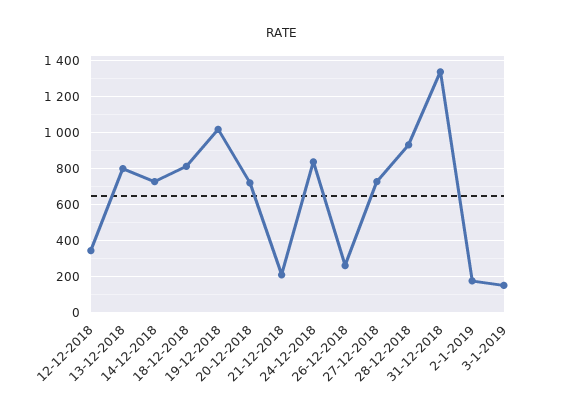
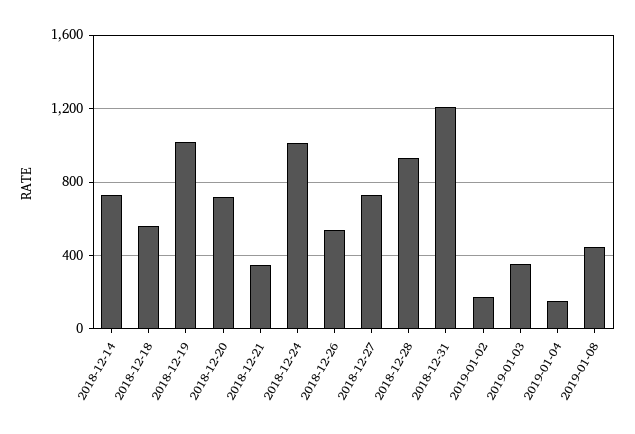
12-12-2018: 350 -> none
13-12-2018: 800 -> none
18-12-2018: 800 -> 550
21-12-2018: 200 -> 350
24-12-2018: 850 -> 1000
26-12-2018: 250 -> 550
31-12-2018: 1350 -> 1200
3-1-2019: 150 -> 350
2019-01-04: none -> 150
2019-01-08: none -> 450

